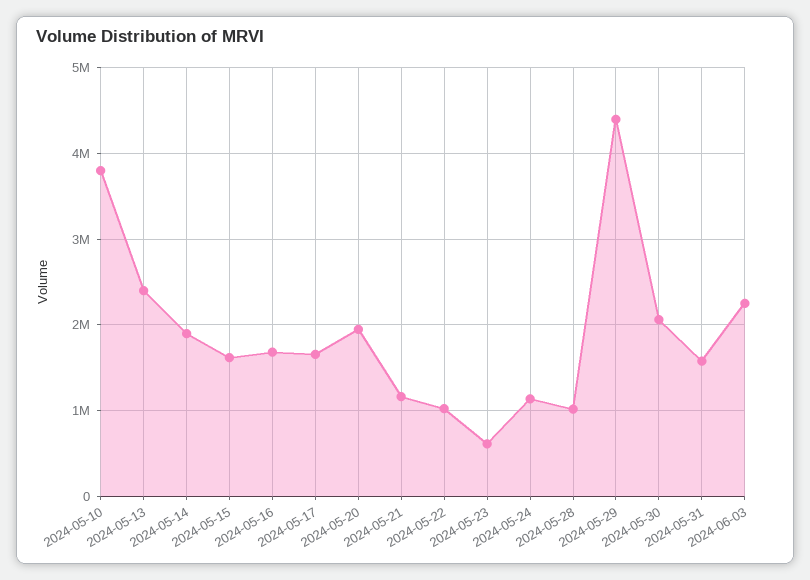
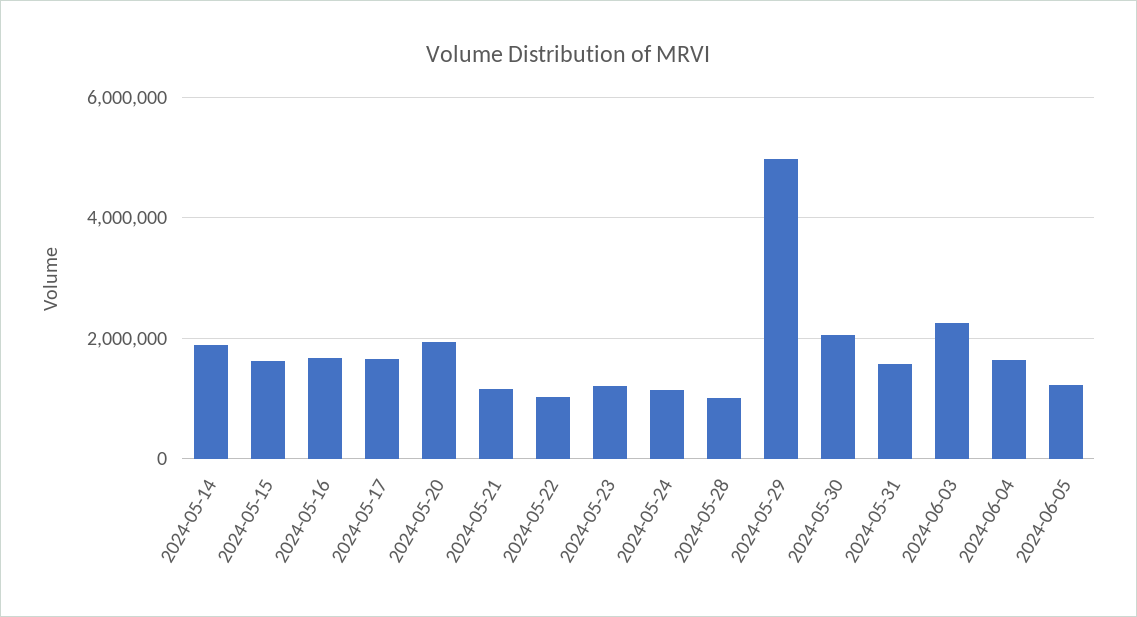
2024-05-10: 3800000 -> none
2024-05-13: 2400000 -> none
2024-05-23: 600000 -> 1200000
2024-05-29: 4400000 -> 5000000
2024-06-04: none -> 1600000
2024-06-05: none -> 1200000

